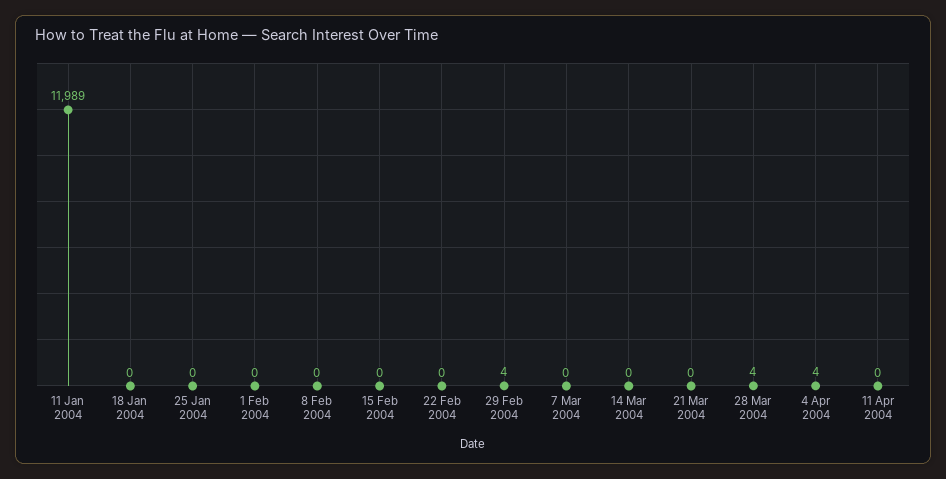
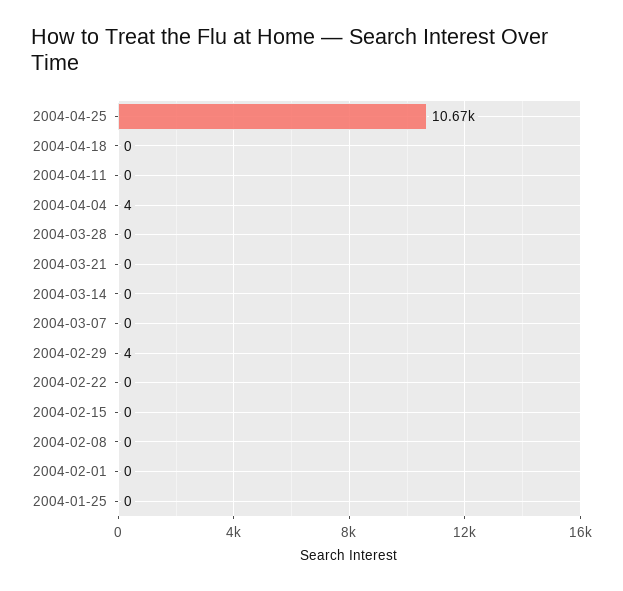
11 Jan 2004: 11989 -> none
18 Jan 2004: 0 -> none
28 Mar 2004: 4 -> 0
2004-04-25: none -> 10670
2004-04-18: none -> 0

